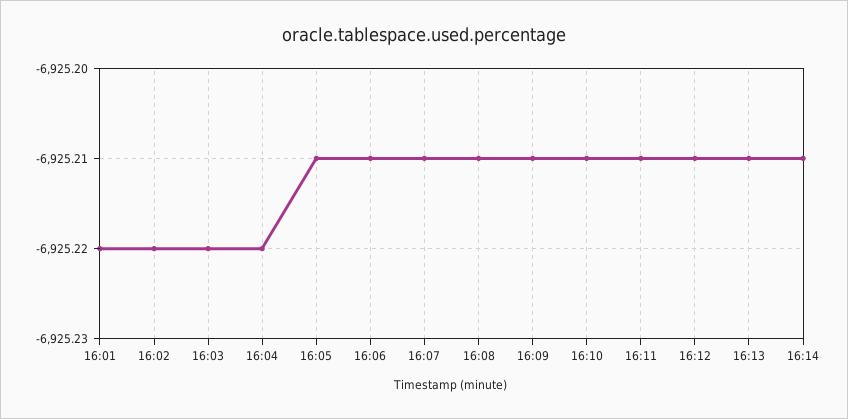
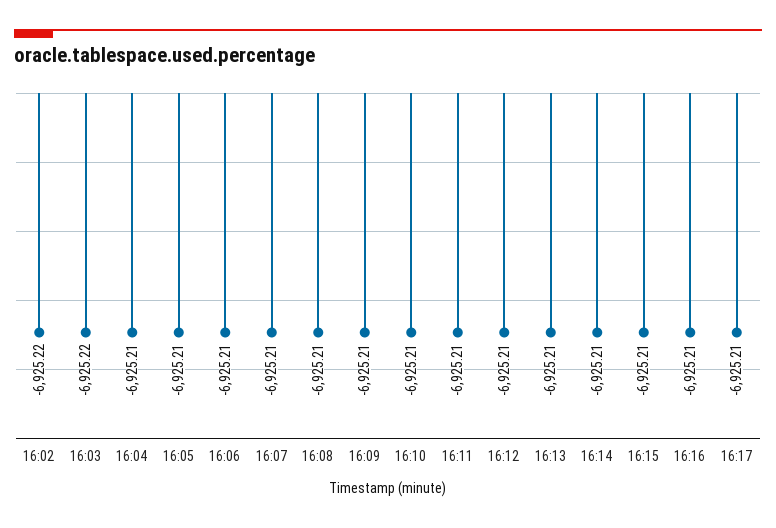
16:01: -6925.22 -> none
16:04: -6925.22 -> -6925.21
16:15: none -> -6925.21
16:16: none -> -6925.21
16:17: none -> -6925.21

